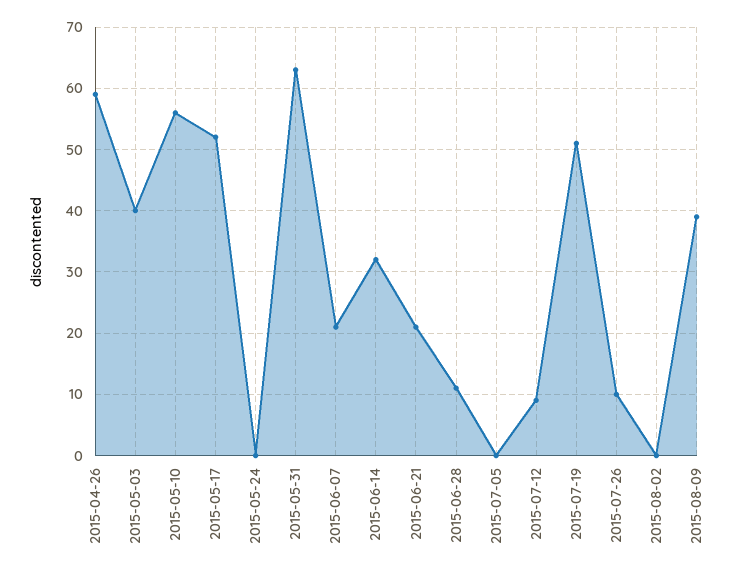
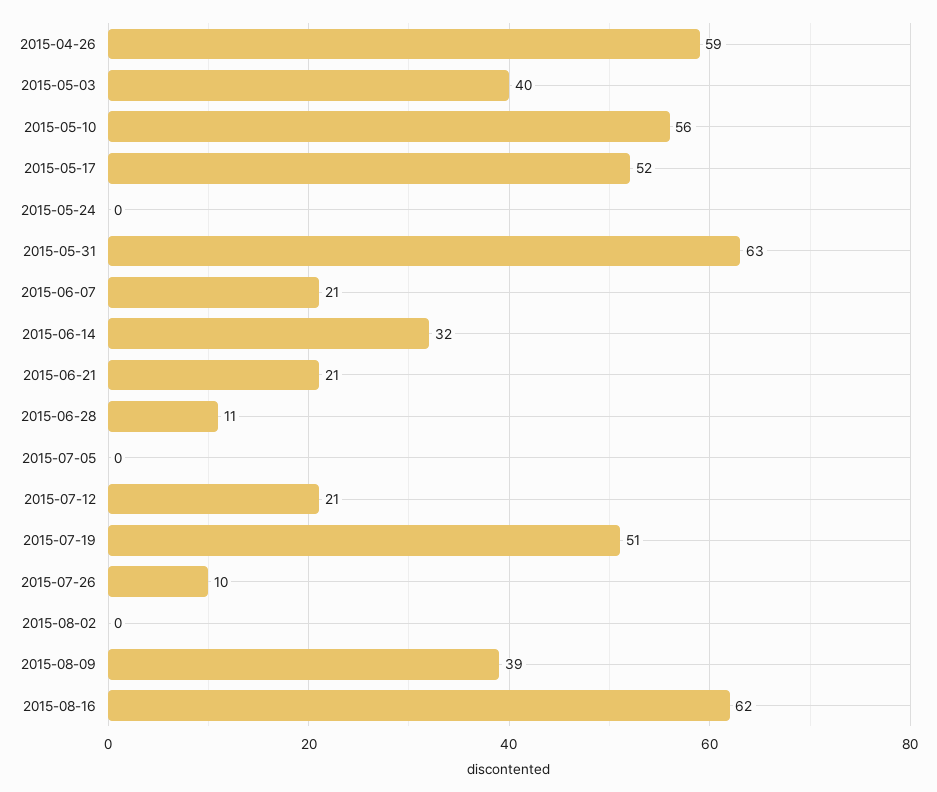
2015-07-12: 9 -> 21
2015-08-16: none -> 62

